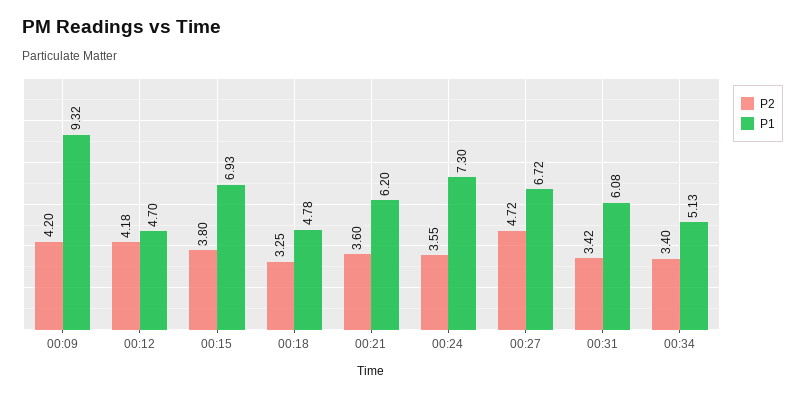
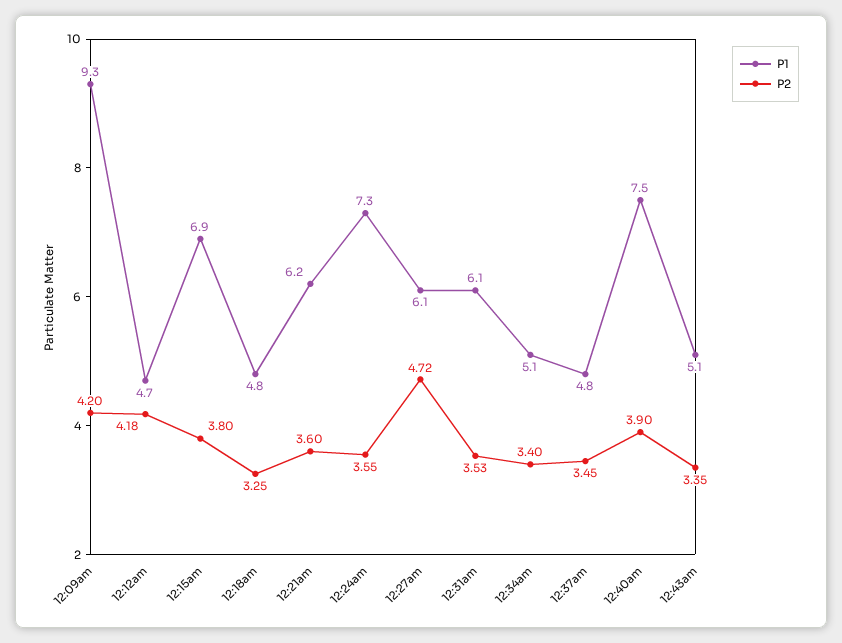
P1, 00:27: 6.72 -> 6.1
P2, 00:31: 3.42 -> 3.53
P1, 12:37am: none -> 4.8
P2, 12:37am: none -> 3.45
P1, 12:40am: none -> 7.5
P2, 12:40am: none -> 3.9
P1, 12:43am: none -> 5.1
P2, 12:43am: none -> 3.35

